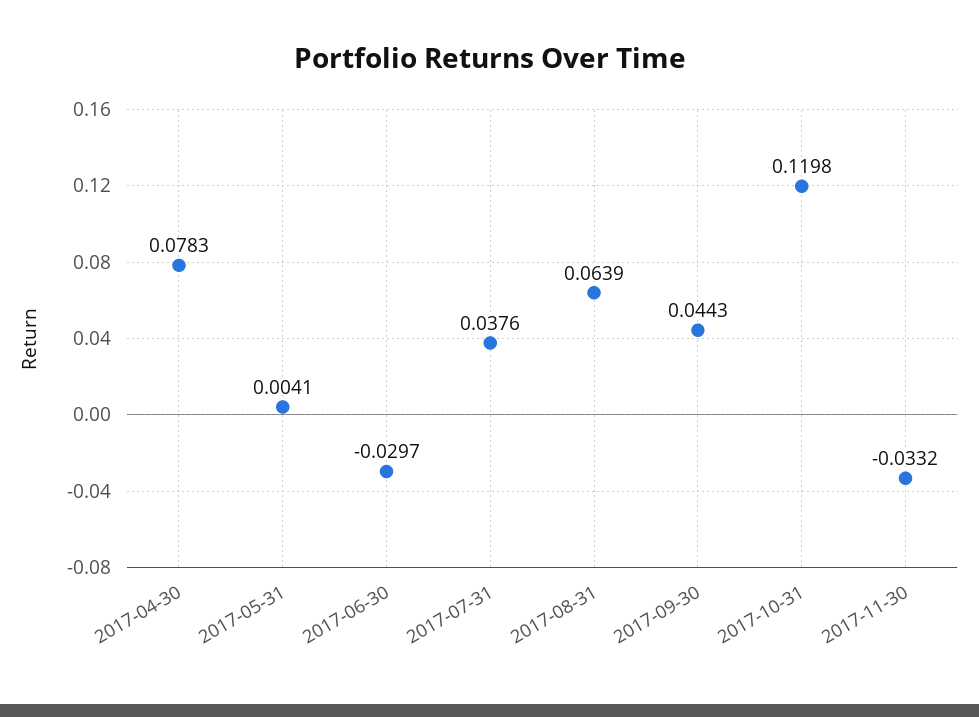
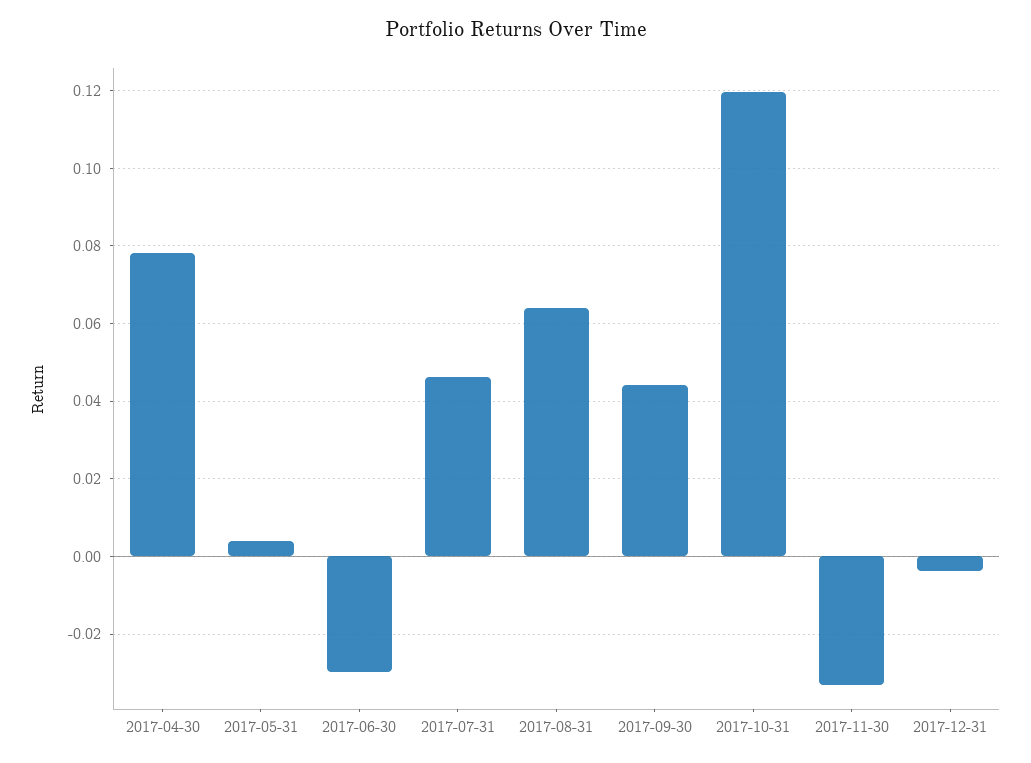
2017-07-31: 0.0376 -> 0.046
2017-12-31: none -> -0.004

